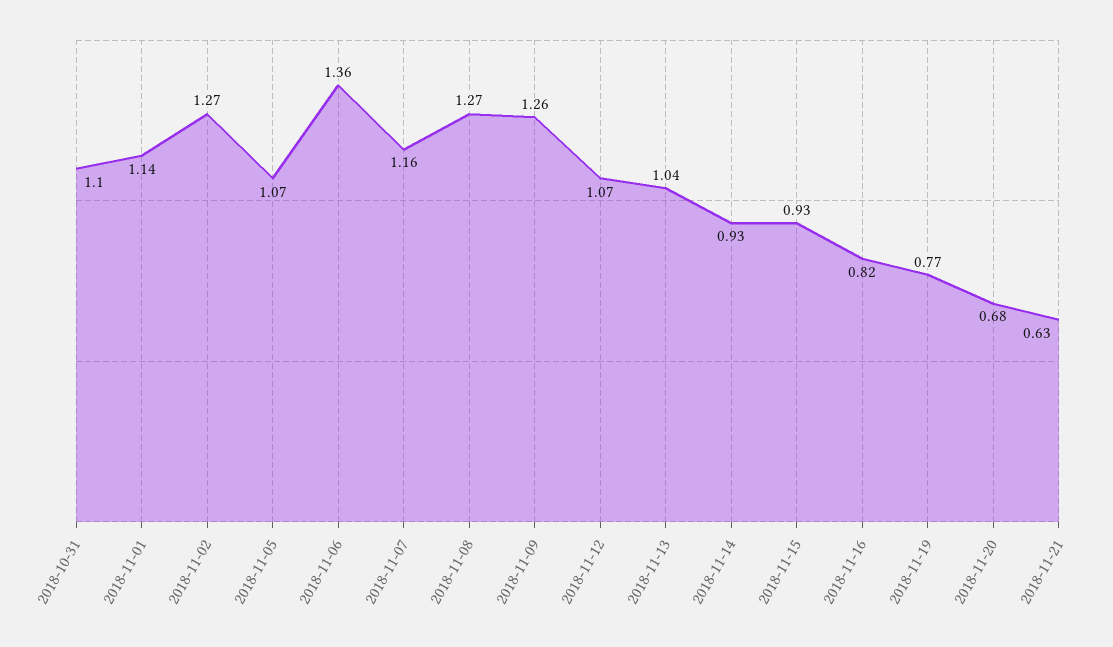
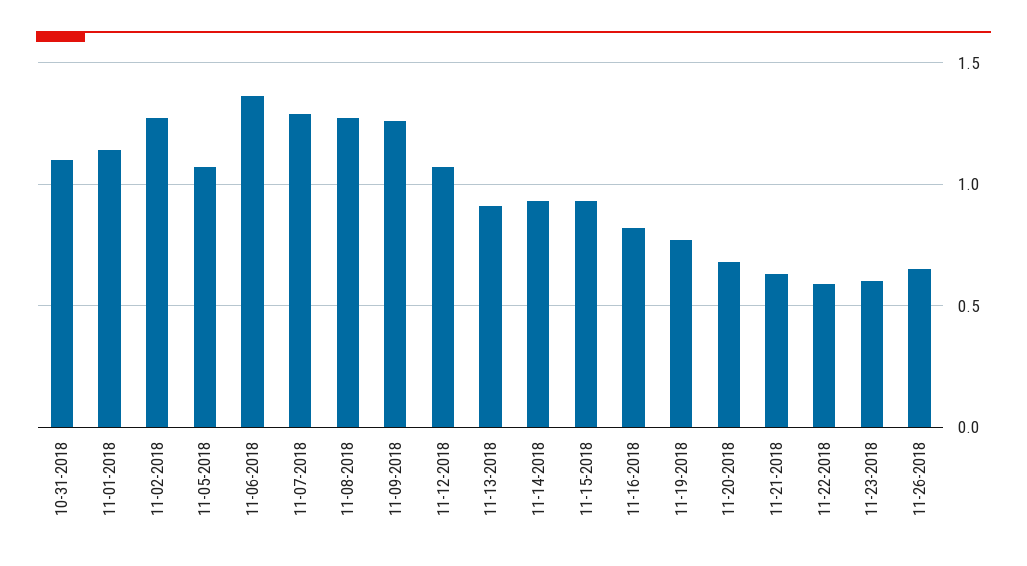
2018-11-07: 1.16 -> 1.3
2018-11-13: 1.04 -> 0.9
11-22-2018: none -> 0.6
11-23-2018: none -> 0.6
11-26-2018: none -> 0.65

